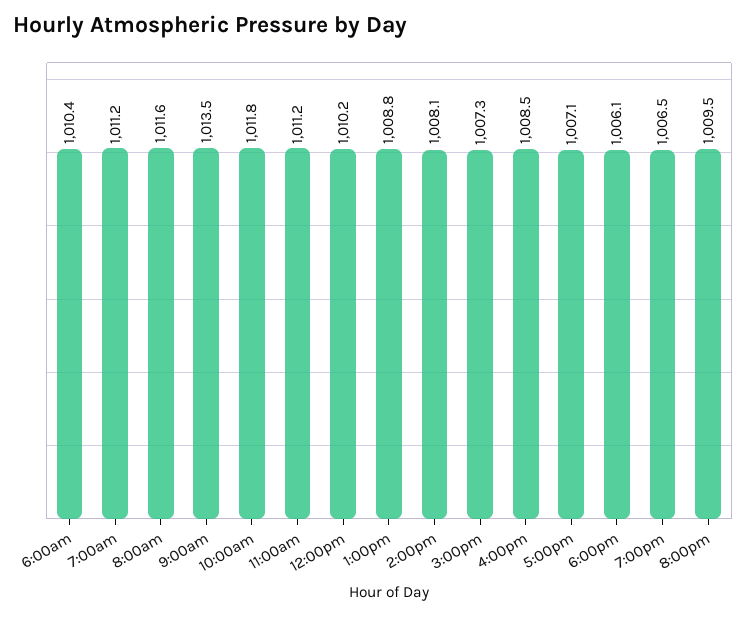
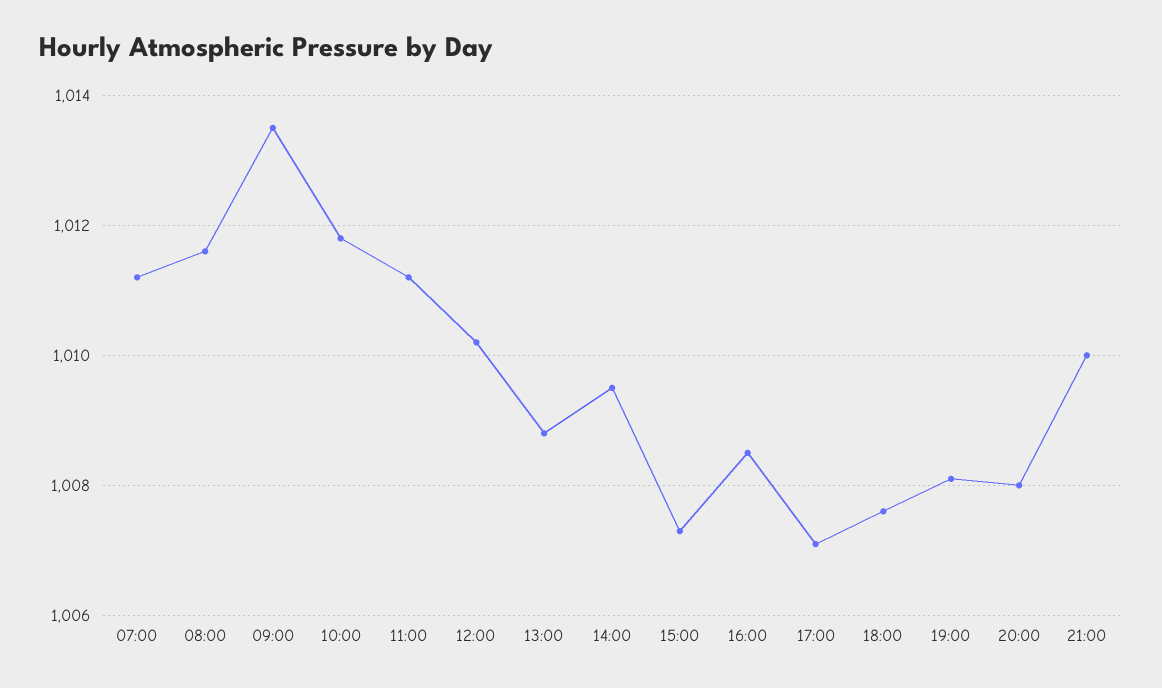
6:00am: 1010.4 -> none
2:00pm: 1008.1 -> 1009.5
6:00pm: 1006.1 -> 1007.5
7:00pm: 1006.5 -> 1008
8:00pm: 1009.5 -> 1008
21:00: none -> 1010

